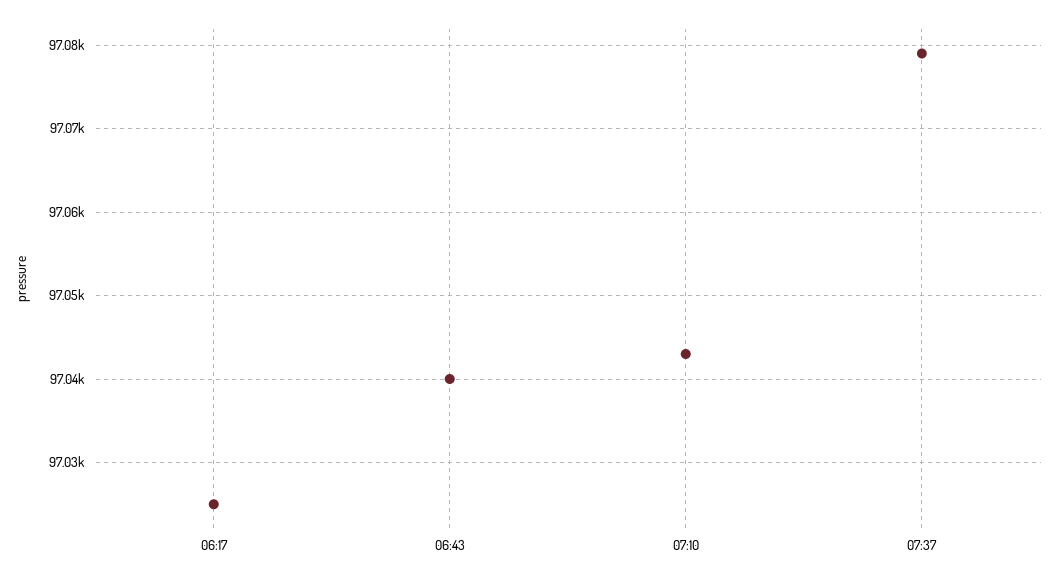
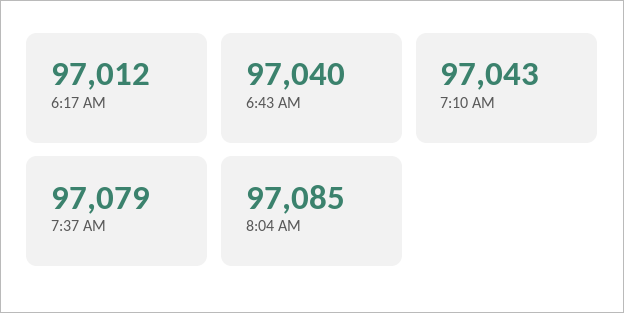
06:17: 97025 -> 97012
8:04 AM: none -> 97085

